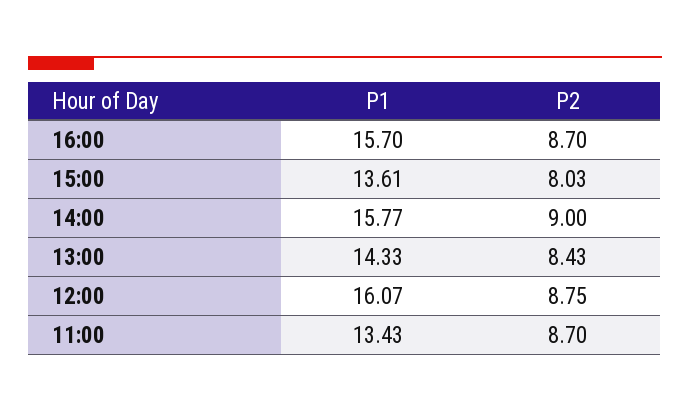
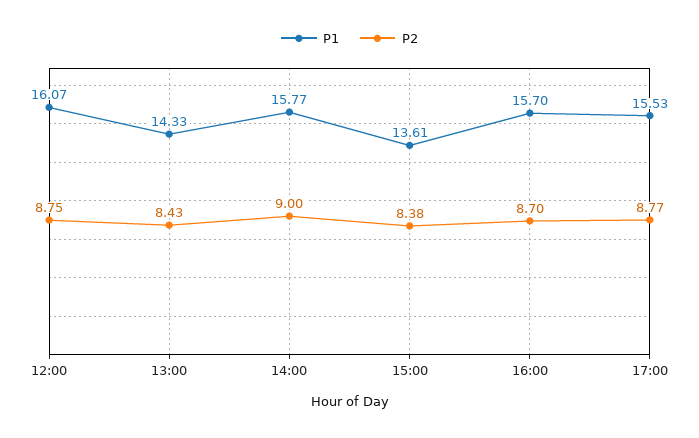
P2, 15:00: 8.03 -> 8.38
P1, 11:00: 13.43 -> none
P2, 11:00: 8.7 -> none
P1, 17:00: none -> 15.53
P2, 17:00: none -> 8.77

